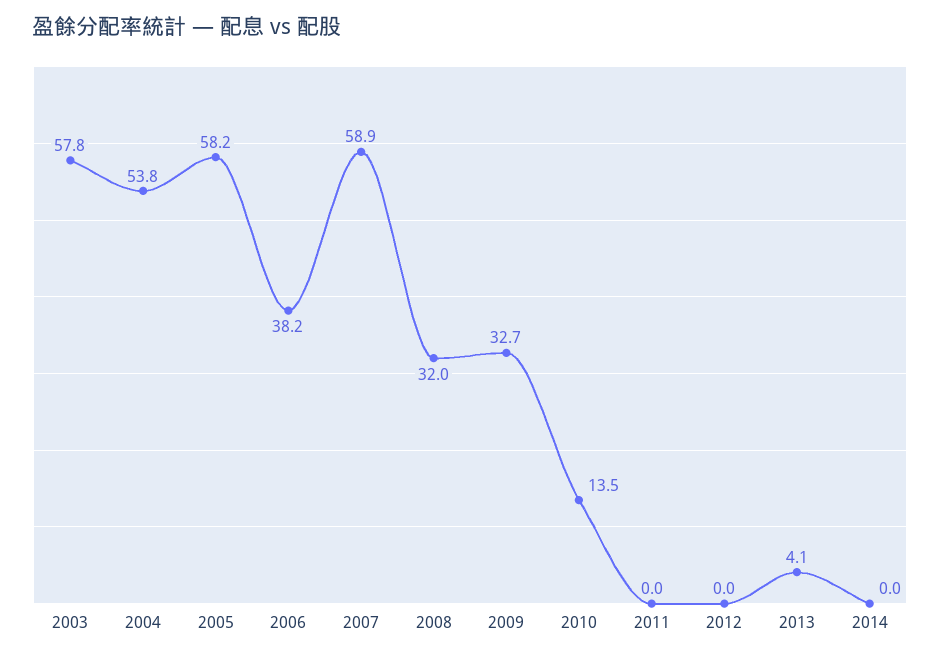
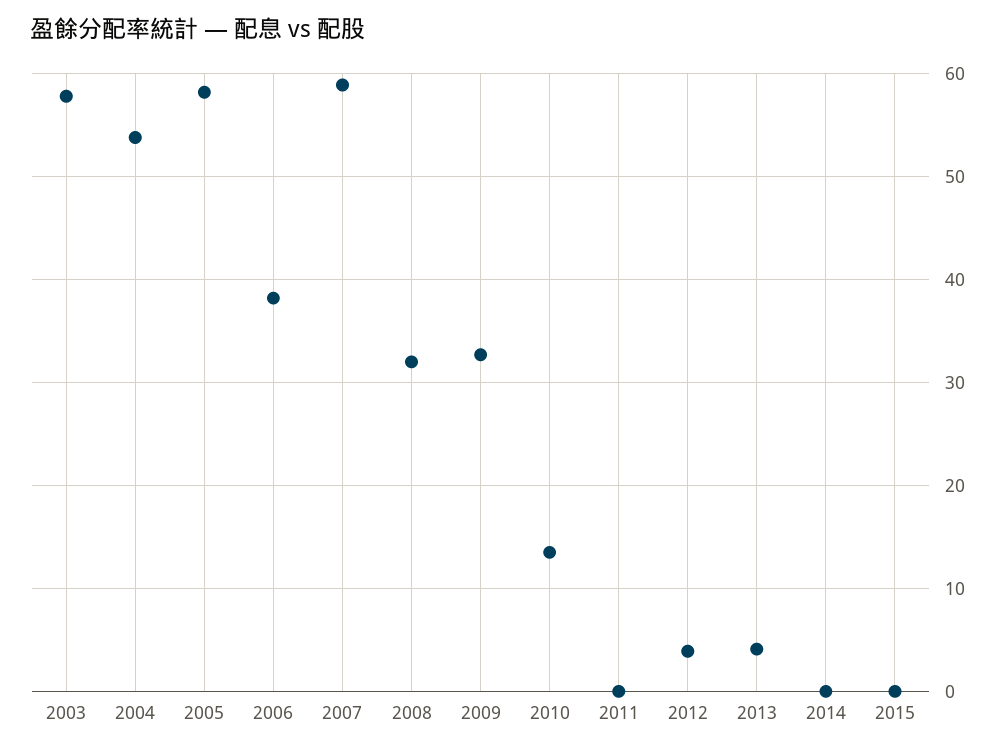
2012: 0 -> 4
2015: none -> 0

